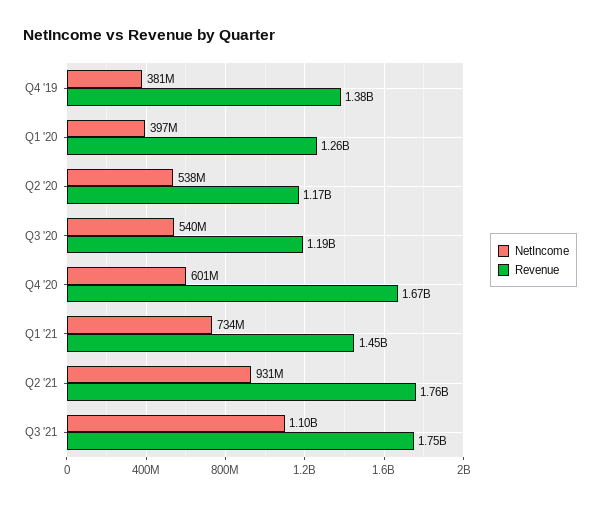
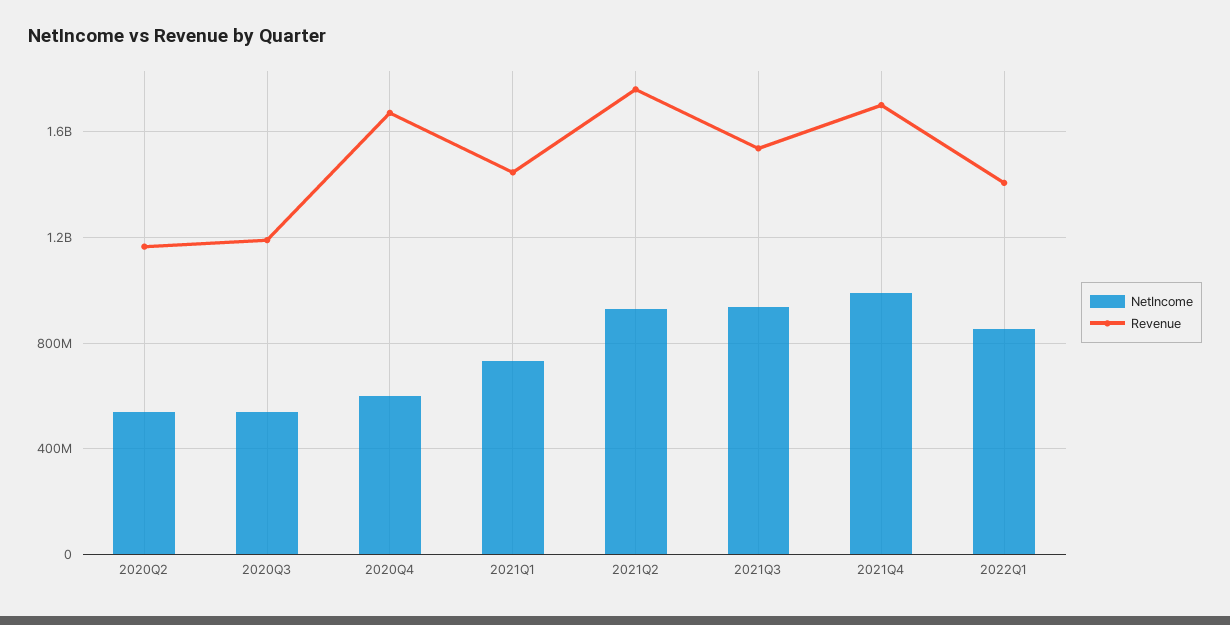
NetIncome, Q4 '19: 381000000 -> none
Revenue, Q4 '19: 1380000000 -> none
NetIncome, Q1 '20: 397000000 -> none
Revenue, Q1 '20: 1260000000 -> none
NetIncome, Q3 '21: 1100000000 -> 950000000
Revenue, Q3 '21: 1750000000 -> 1550000000
NetIncome, 2021Q4: none -> 1000000000
Revenue, 2021Q4: none -> 1700000000
NetIncome, 2022Q1: none -> 850000000
Revenue, 2022Q1: none -> 1400000000

